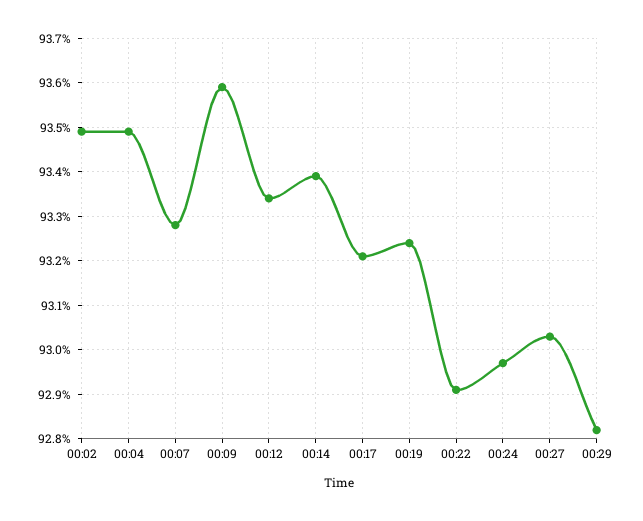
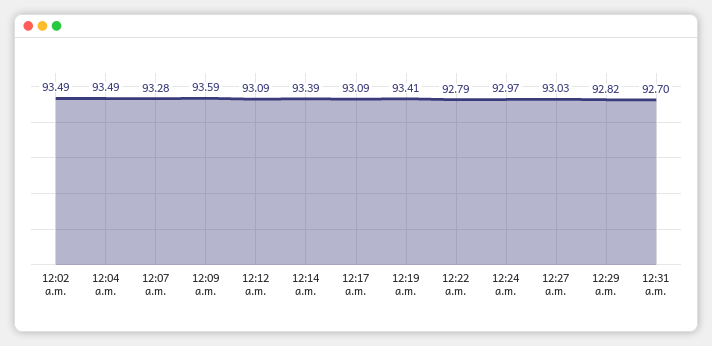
00:12: 93.35 -> 93.09
00:17: 93.2 -> 93.09
00:19: 93.25 -> 93.41
00:22: 92.9 -> 92.79
12:31 a.m.: none -> 92.7

